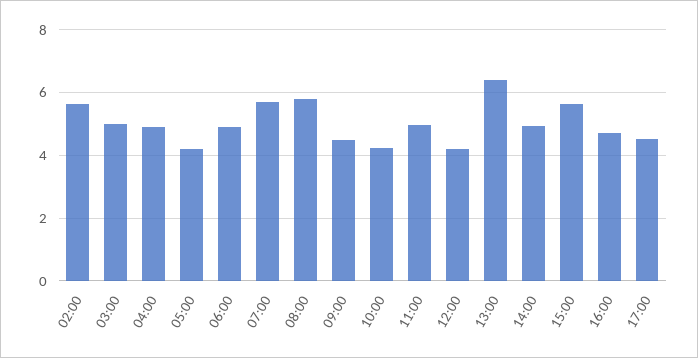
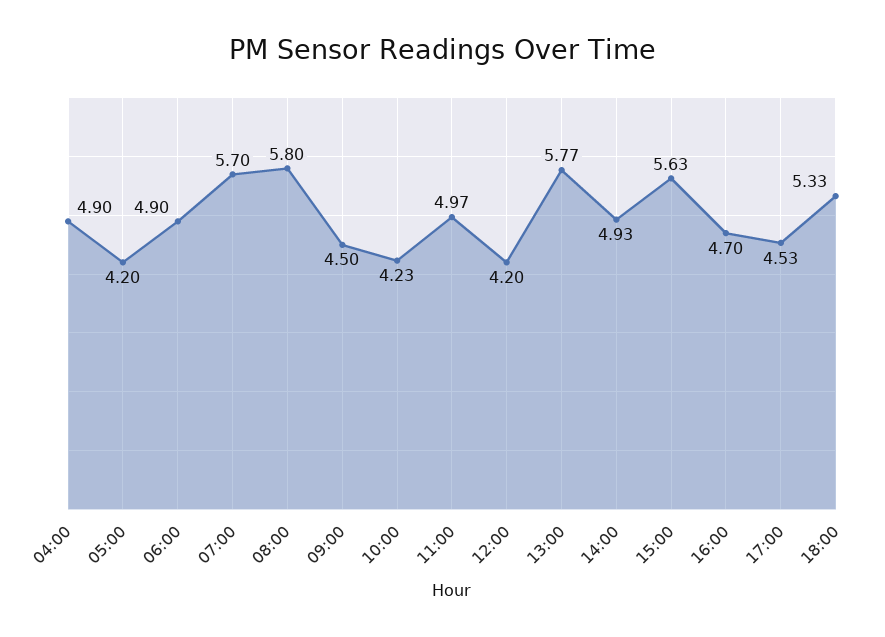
02:00: 5.6 -> none
03:00: 5 -> none
13:00: 6.4 -> 5.77
18:00: none -> 5.33

